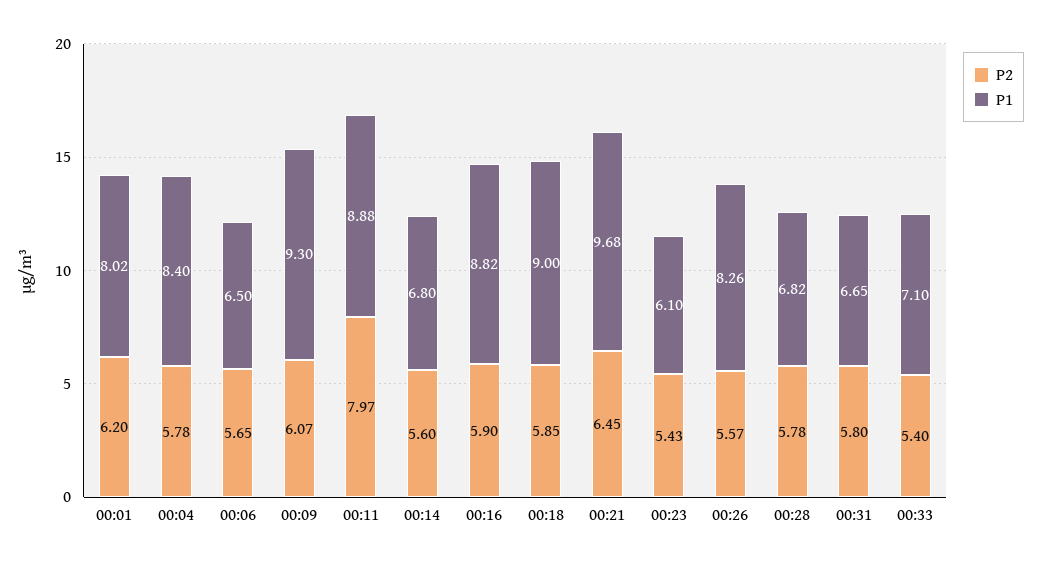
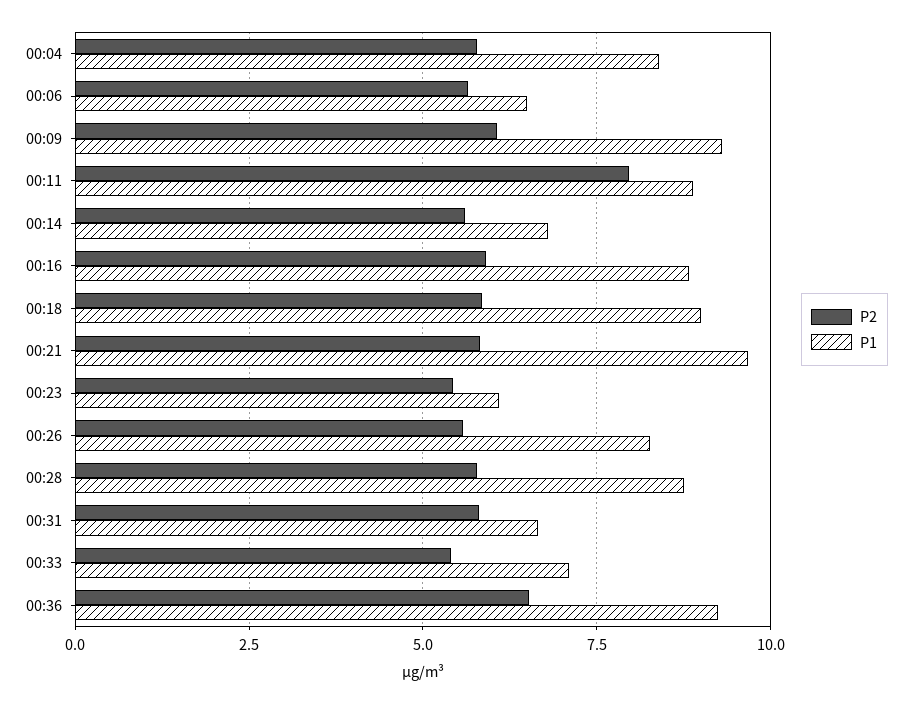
P2, 00:01: 6.2 -> none
P1, 00:01: 8.02 -> none
P2, 00:21: 6.45 -> 5.75
P1, 00:28: 6.82 -> 8.75
P2, 00:36: none -> 6.5
P1, 00:36: none -> 9.25

